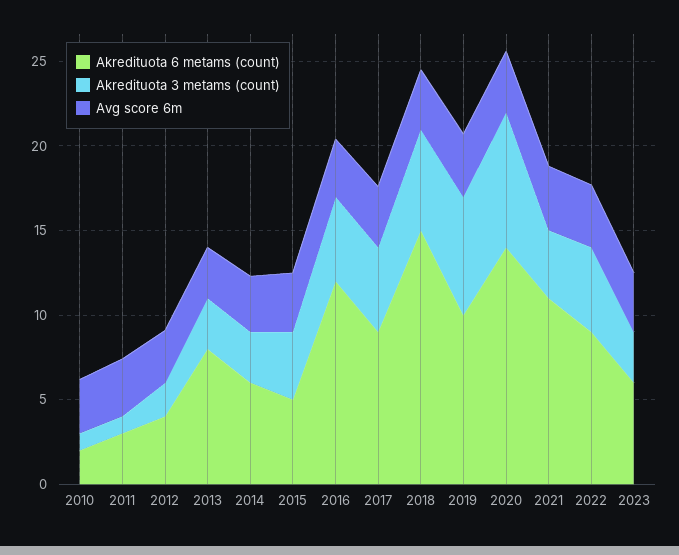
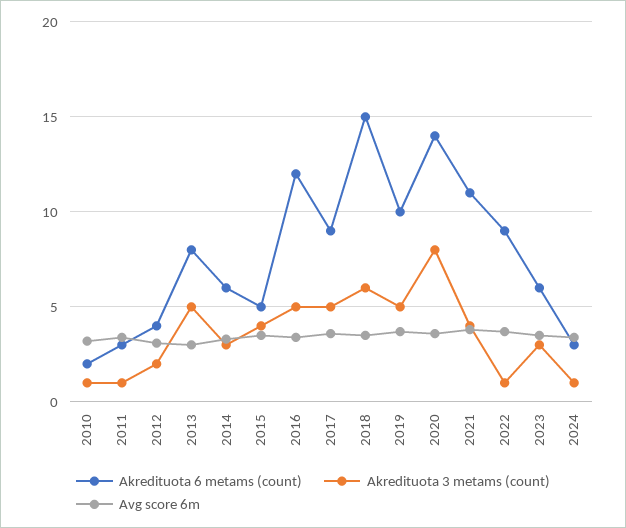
Akredituota 3 metams (count), 2013: 3 -> 5
Akredituota 3 metams (count), 2019: 7 -> 5
Akredituota 3 metams (count), 2022: 5 -> 1
Akredituota 6 metams (count), 2024: none -> 3
Akredituota 3 metams (count), 2024: none -> 1
Avg score 6m, 2024: none -> 3.5

